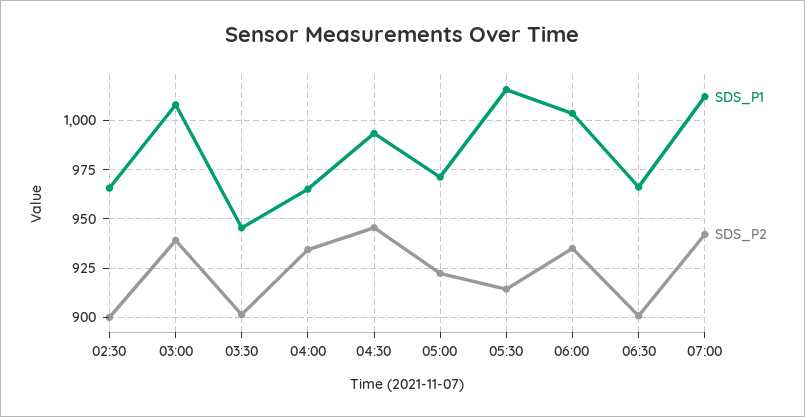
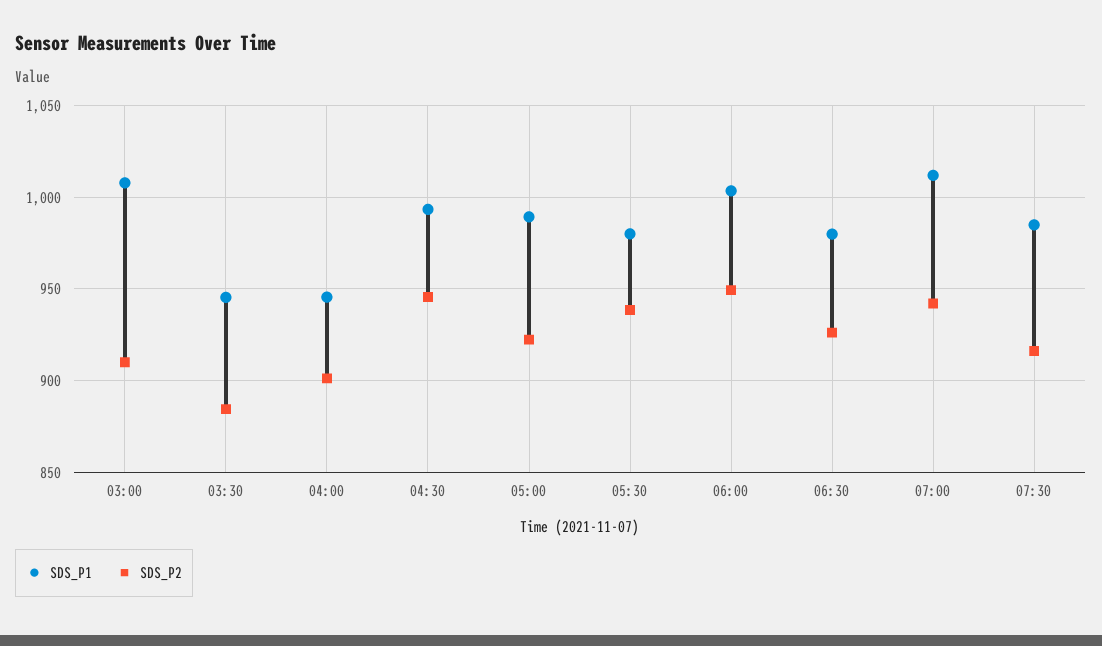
SDS_P1, 02:30: 965 -> none
SDS_P2, 02:30: 900 -> none
SDS_P2, 03:00: 940 -> 910
SDS_P2, 03:30: 900 -> 885
SDS_P1, 04:00: 965 -> 945
SDS_P2, 04:00: 935 -> 900
SDS_P1, 05:00: 970 -> 990
SDS_P1, 05:30: 1015 -> 980
SDS_P2, 05:30: 915 -> 940
SDS_P2, 06:00: 935 -> 950
SDS_P1, 06:30: 965 -> 980
SDS_P2, 06:30: 900 -> 925
SDS_P1, 07:30: none -> 985
SDS_P2, 07:30: none -> 915

